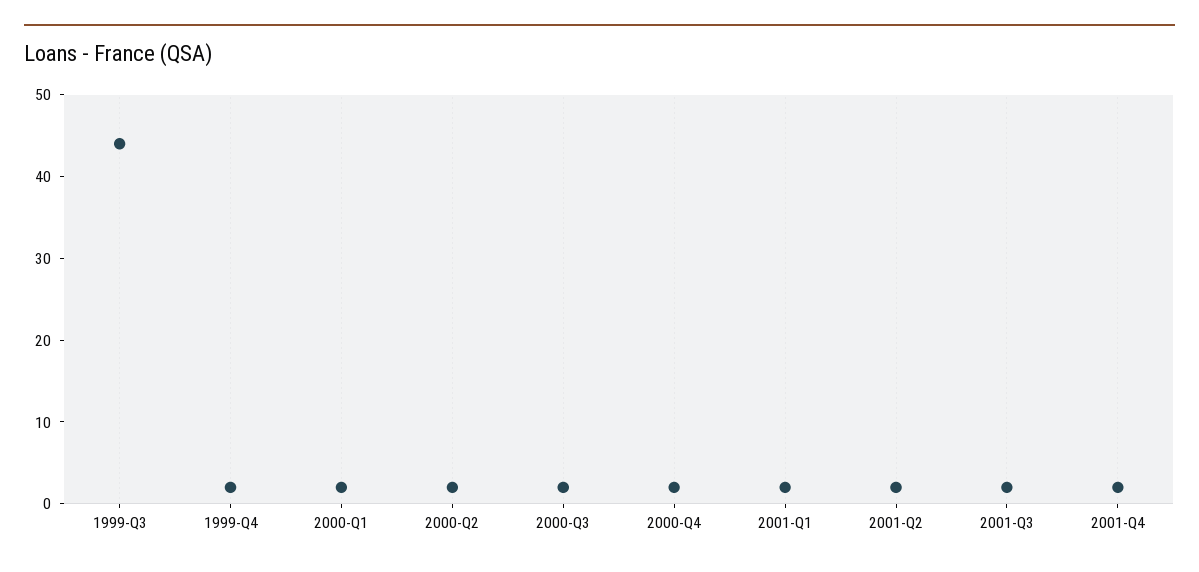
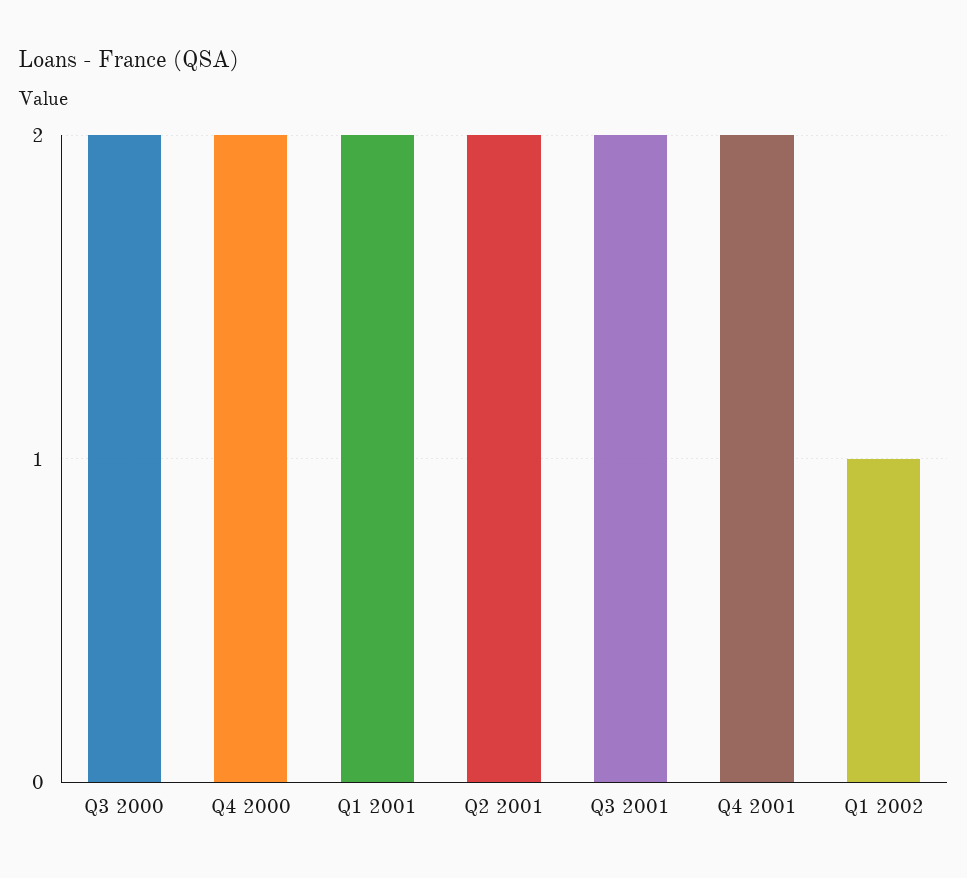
1999-Q3: 44 -> none
1999-Q4: 2 -> none
2000-Q1: 2 -> none
2000-Q2: 2 -> none
Q1 2002: none -> 1

